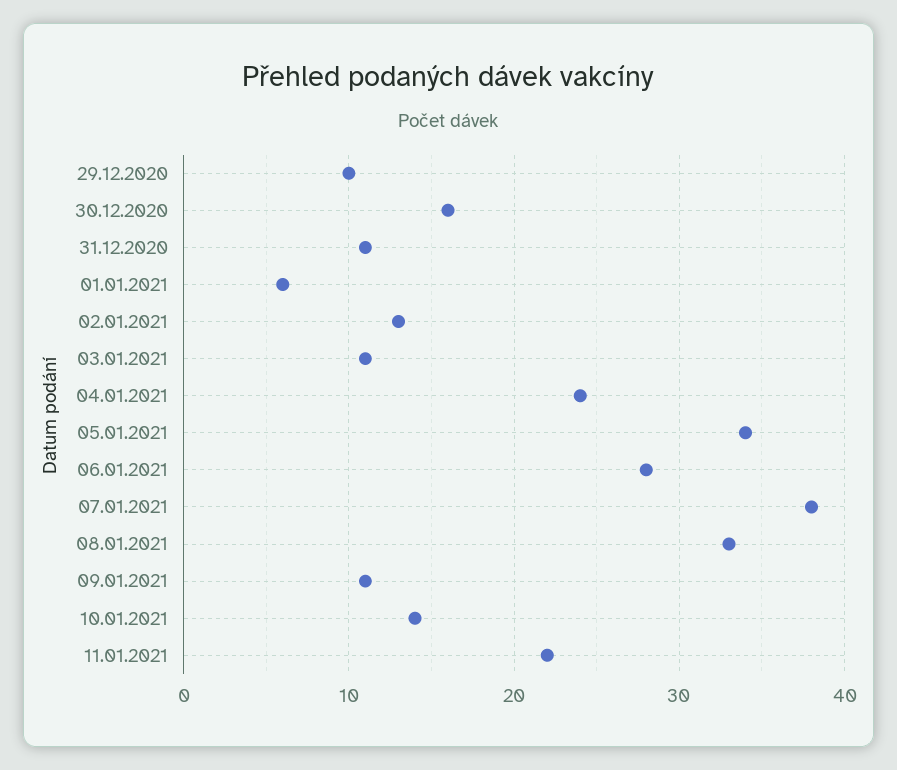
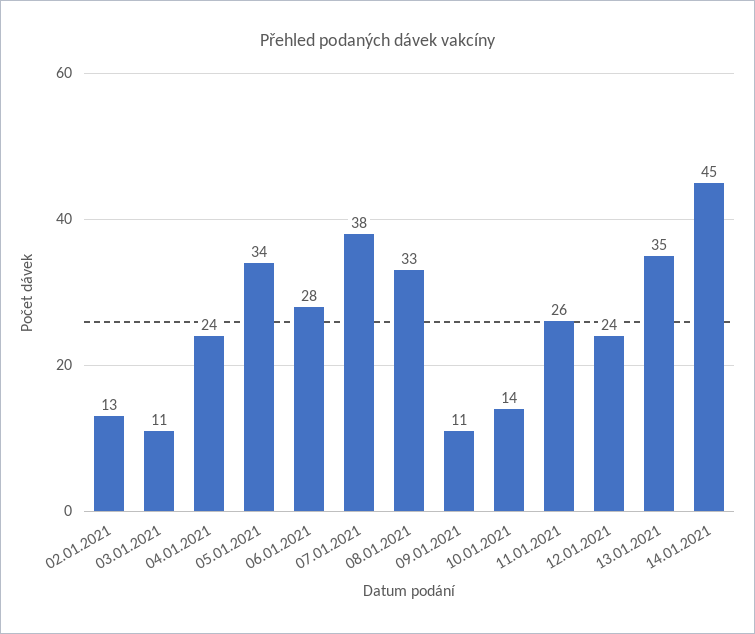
29.12.2020: 10 -> none
30.12.2020: 16 -> none
31.12.2020: 11 -> none
01.01.2021: 6 -> none
11.01.2021: 22 -> 26
12.01.2021: none -> 24
13.01.2021: none -> 35
14.01.2021: none -> 45

